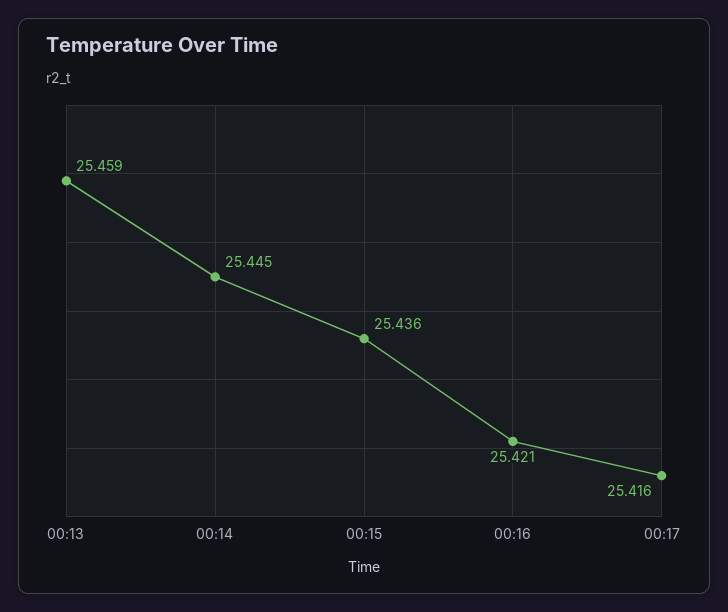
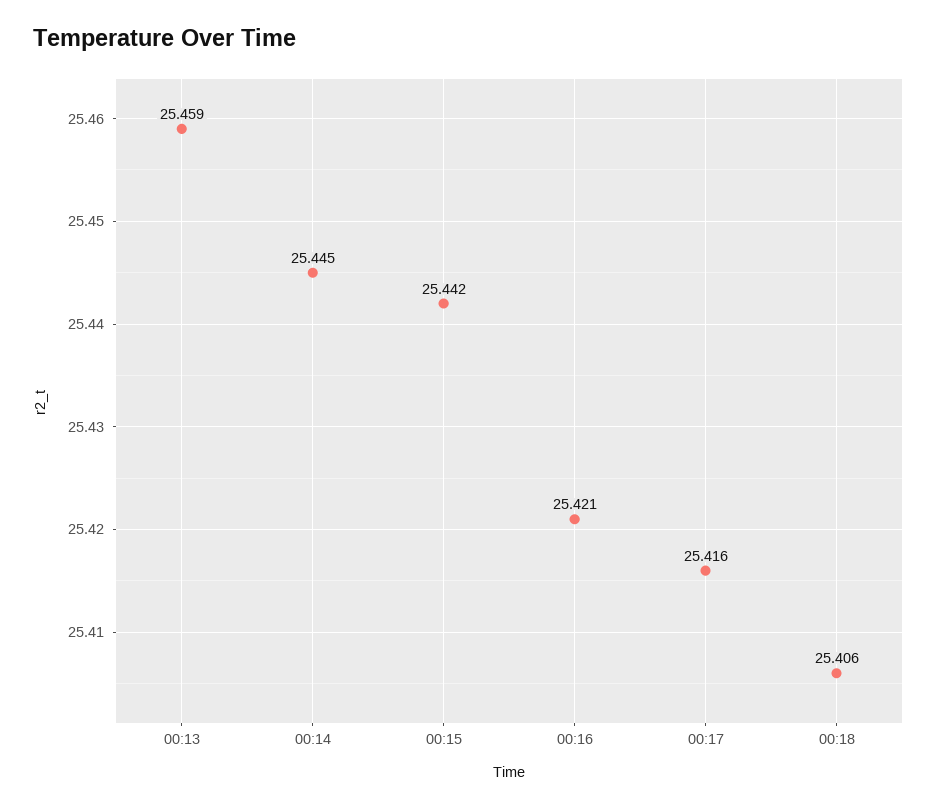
00:15: 25.436 -> 25.442
00:18: none -> 25.406

